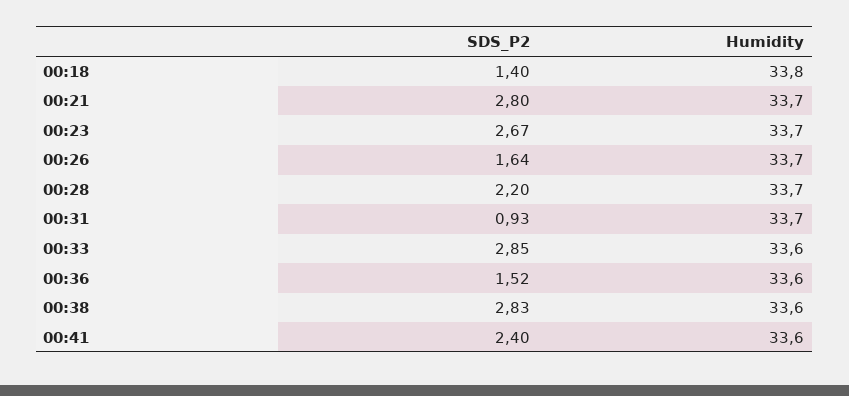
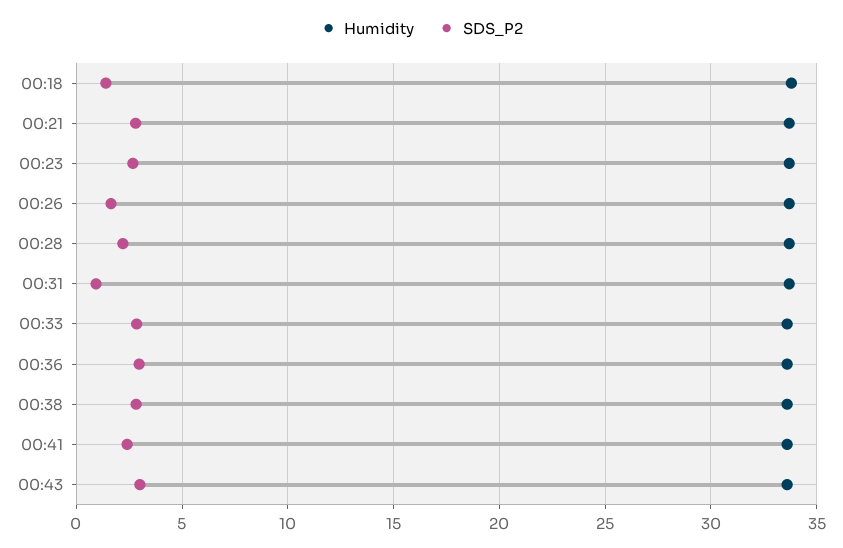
SDS_P2, 00:36: 1.52 -> 3
Humidity, 00:43: none -> 33.5
SDS_P2, 00:43: none -> 3

